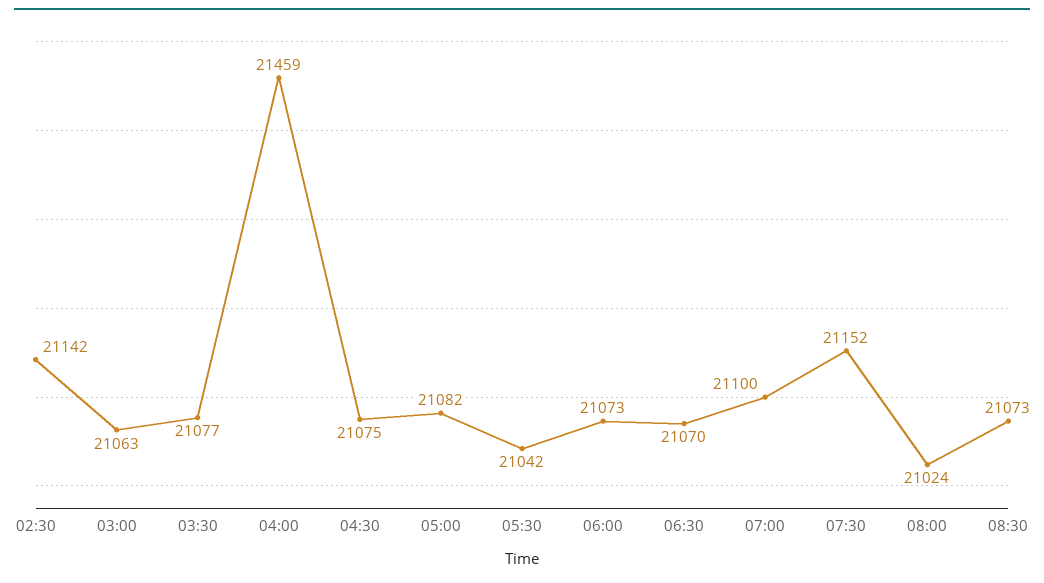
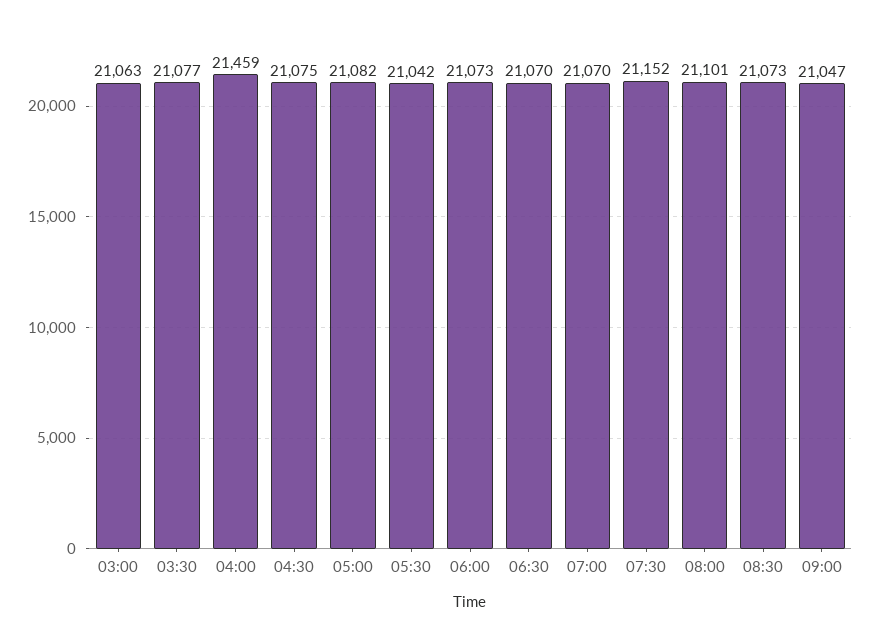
02:30: 21142 -> none
07:00: 21100 -> 21070
08:00: 21024 -> 21101
09:00: none -> 21047

